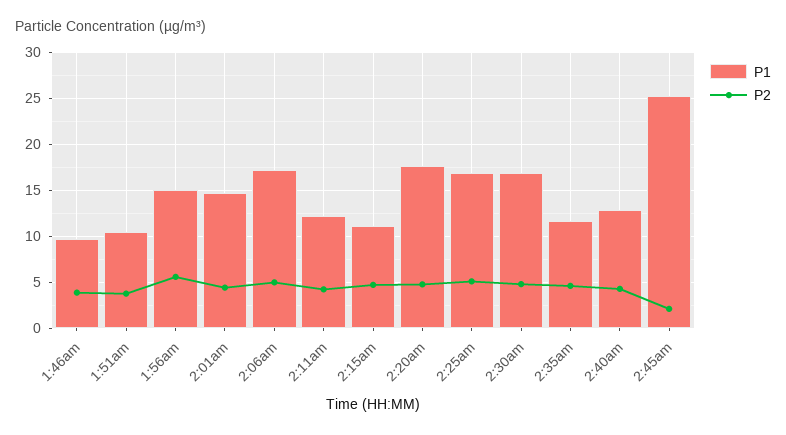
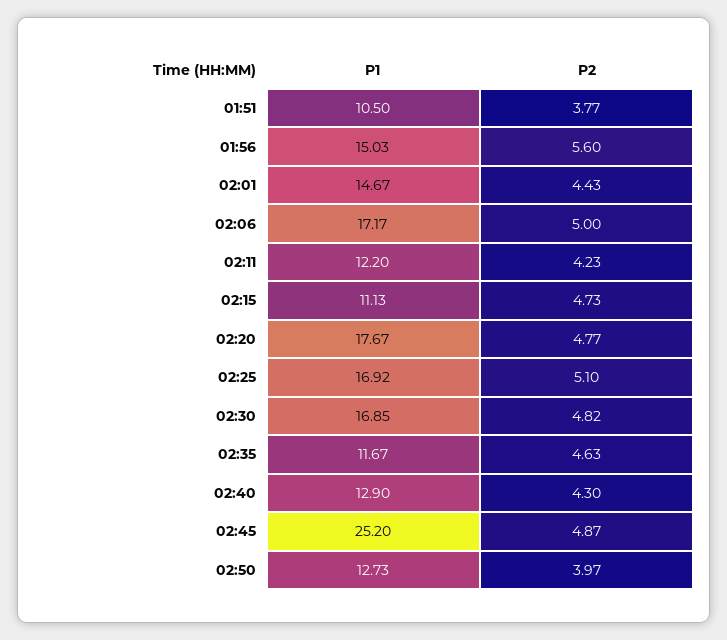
P1, 1:46am: 10 -> none
P2, 1:46am: 4 -> none
P2, 2:45am: 2 -> 4.87
P1, 02:50: none -> 12.73
P2, 02:50: none -> 3.97

